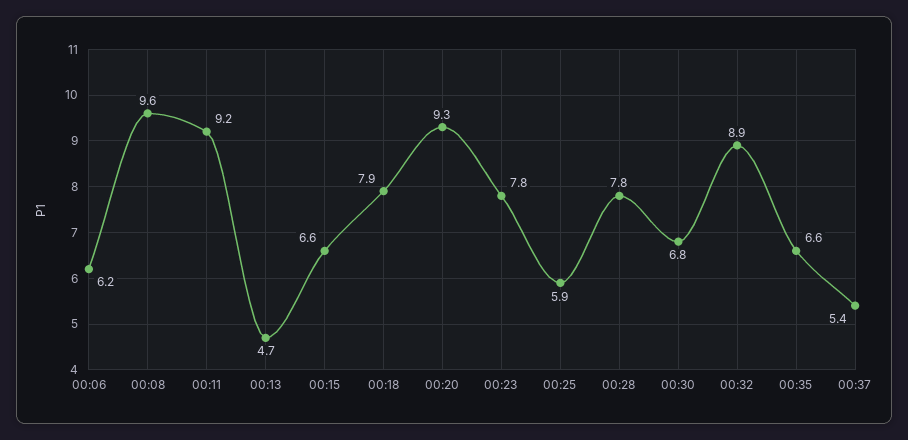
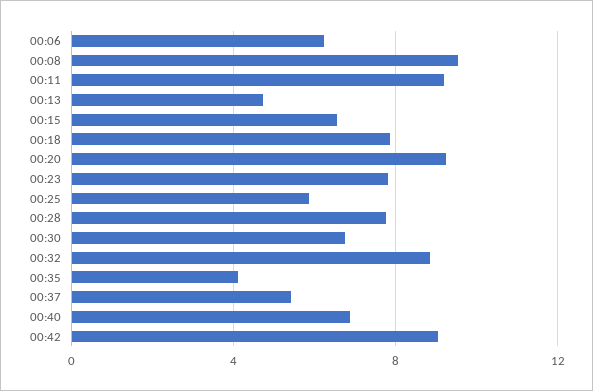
00:35: 6.6 -> 4
00:40: none -> 7
00:42: none -> 9

